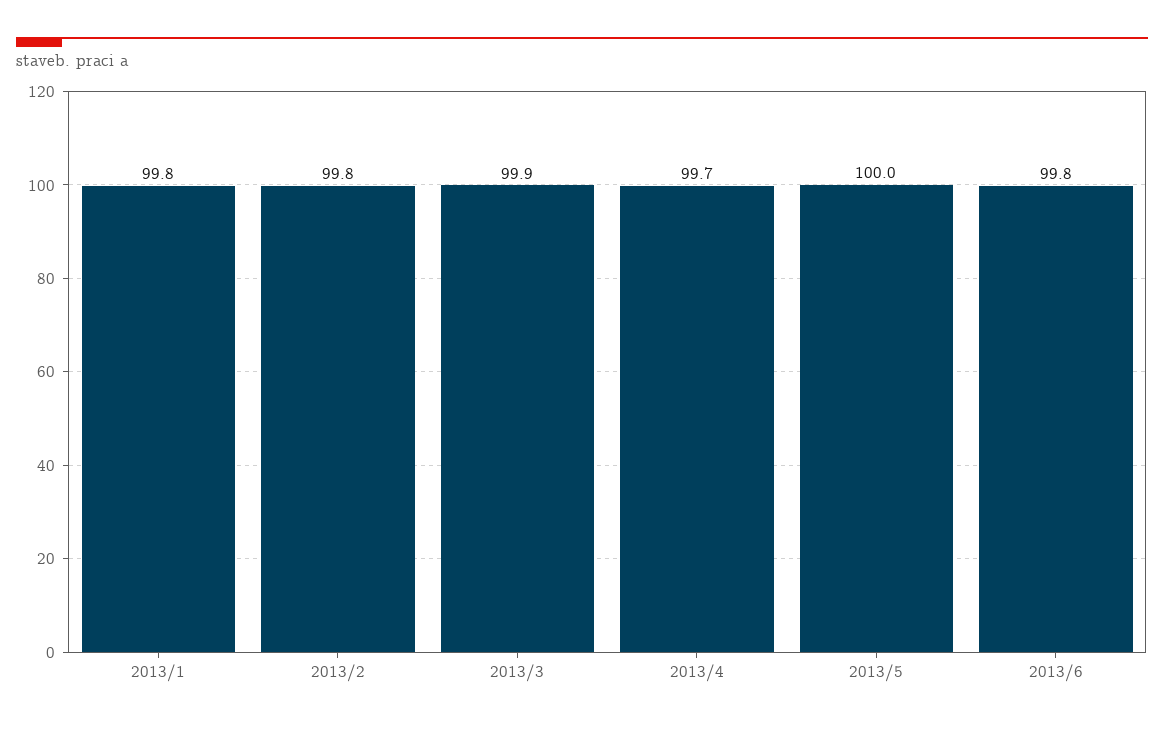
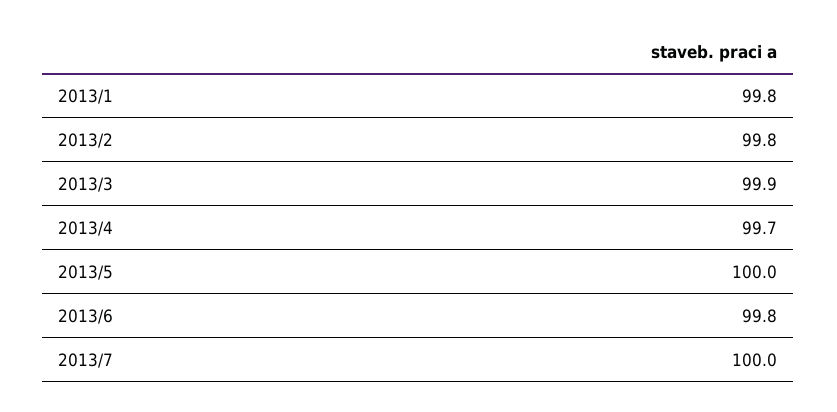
2013/7: none -> 100

